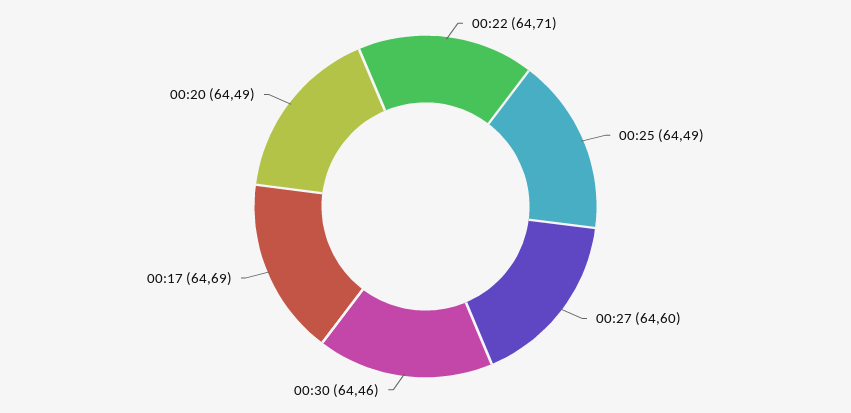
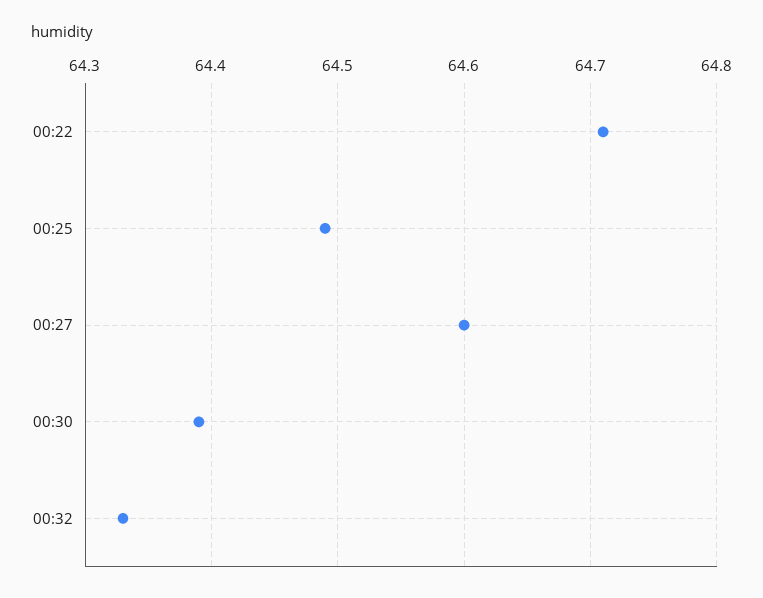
00:30: 64.46 -> 64.39
00:17: 64.69 -> none
00:20: 64.49 -> none
00:32: none -> 64.33

